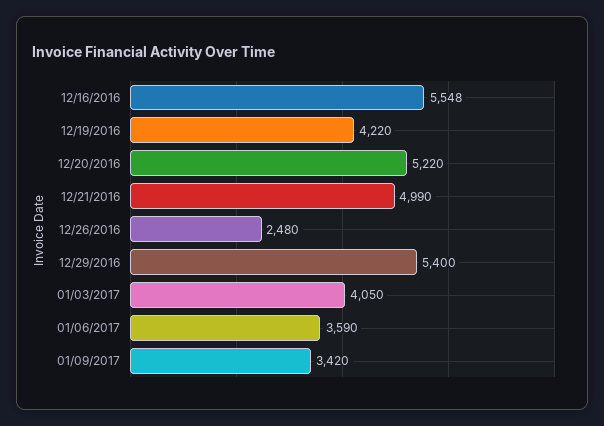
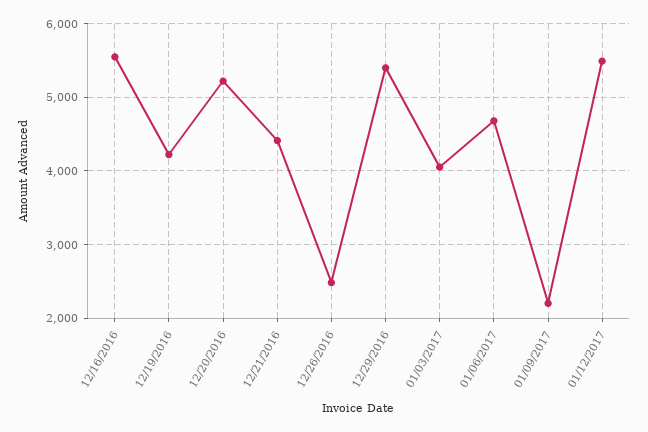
12/21/2016: 4990 -> 4400
01/06/2017: 3590 -> 4700
01/09/2017: 3420 -> 2200
01/12/2017: none -> 5500

